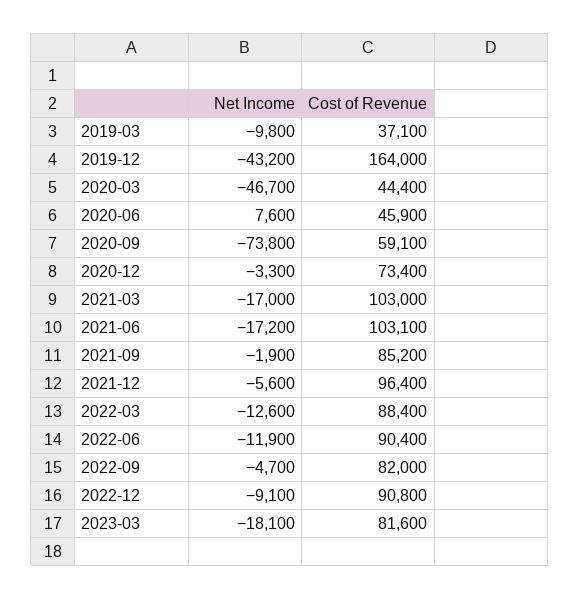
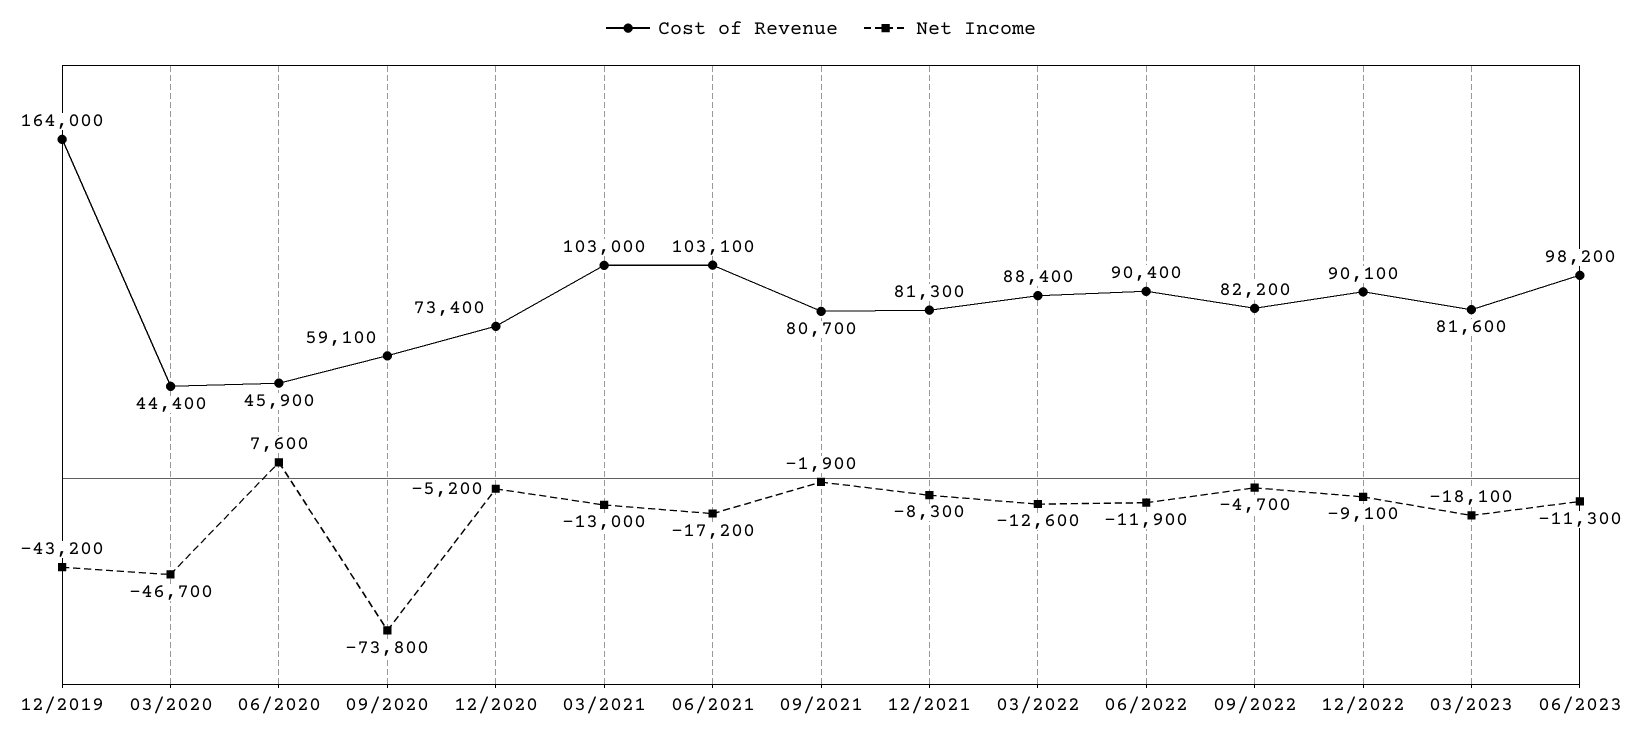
Net Income, 2019-03: -9800 -> none
Cost of Revenue, 2019-03: 37100 -> none
Net Income, 2020-12: -3300 -> -5200
Net Income, 2021-03: -17000 -> -13000
Cost of Revenue, 2021-09: 85200 -> 80700
Net Income, 2021-12: -5600 -> -8300
Cost of Revenue, 2021-12: 96400 -> 81300
Cost of Revenue, 2022-09: 82000 -> 82200
Cost of Revenue, 2022-12: 90800 -> 90100
Cost of Revenue, 06/2023: none -> 98200
Net Income, 06/2023: none -> -11300

